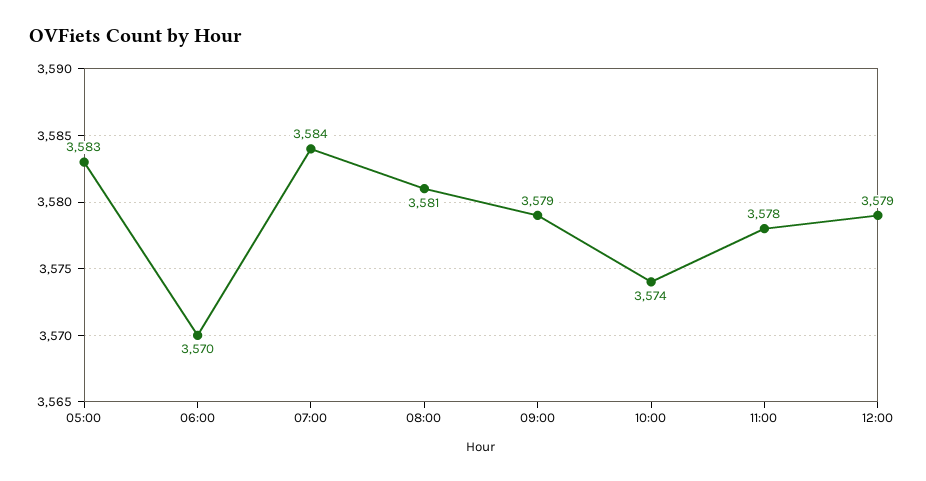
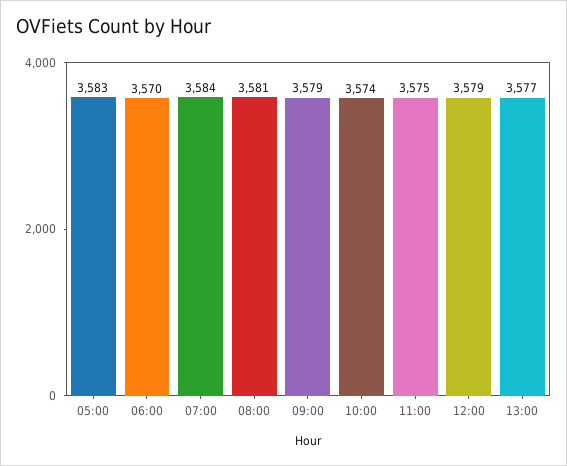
11:00: 3578 -> 3575
13:00: none -> 3577

